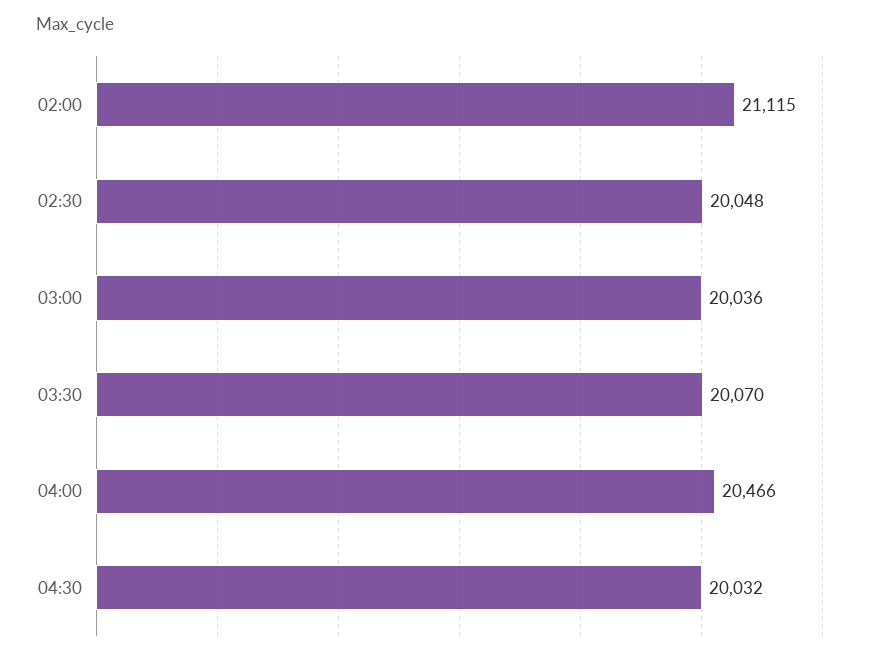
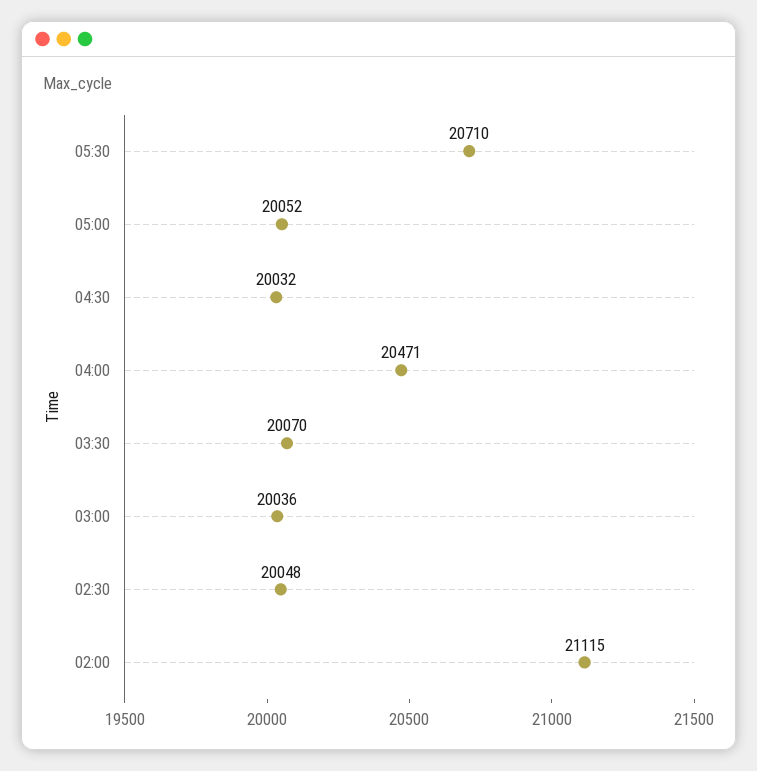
04:00: 20466 -> 20471
05:30: none -> 20710
05:00: none -> 20052

